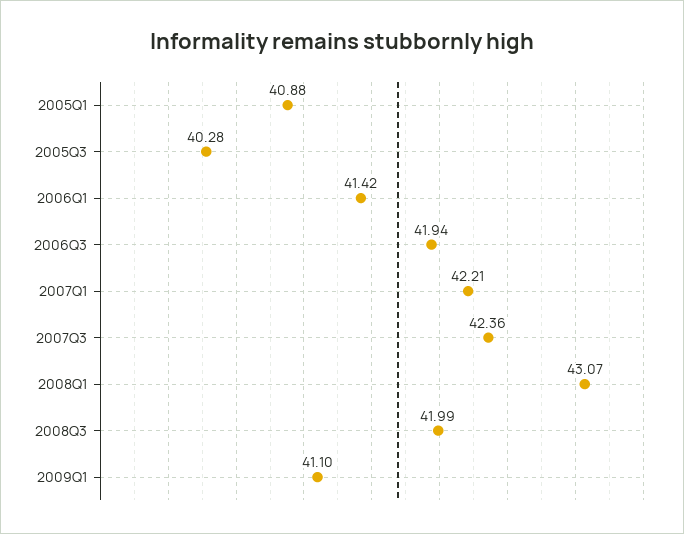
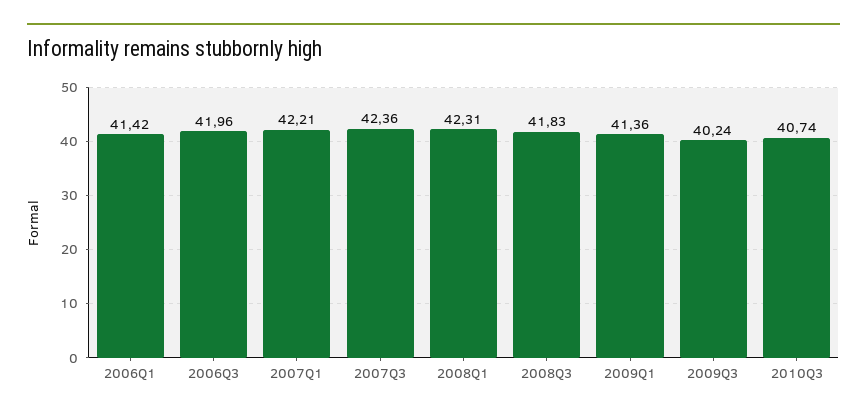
2005Q1: 40.88 -> none
2005Q3: 40.28 -> none
2006Q3: 41.94 -> 41.96
2008Q1: 43.07 -> 42.31
2008Q3: 41.99 -> 41.83
2009Q1: 41.1 -> 41.36
2009Q3: none -> 40.24
2010Q3: none -> 40.74

